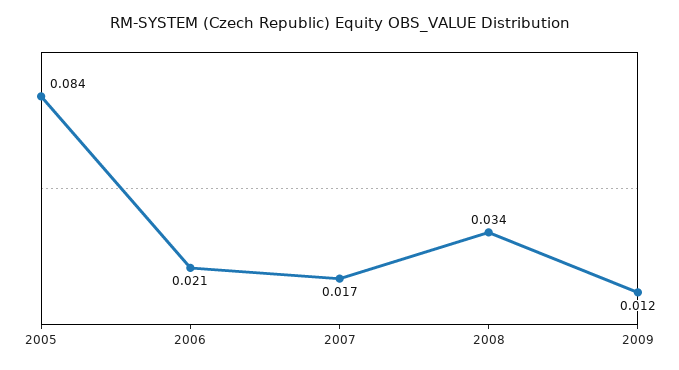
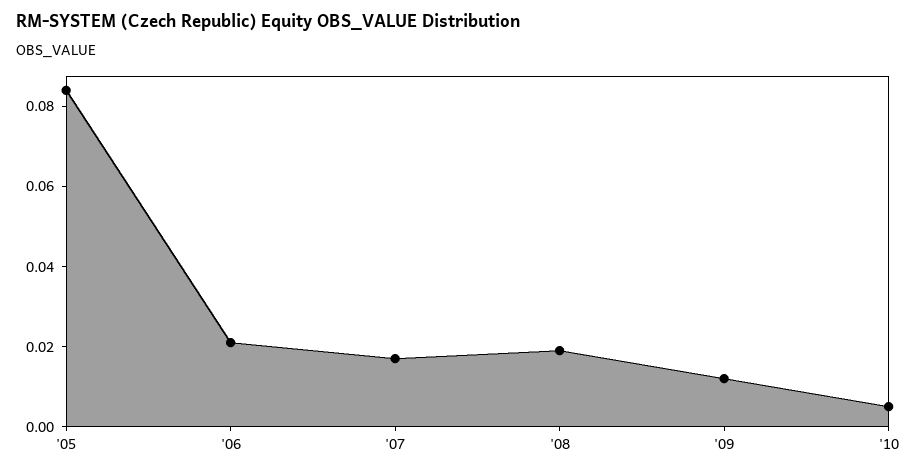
2008: 0.034 -> 0.02
'10: none -> 0.005

